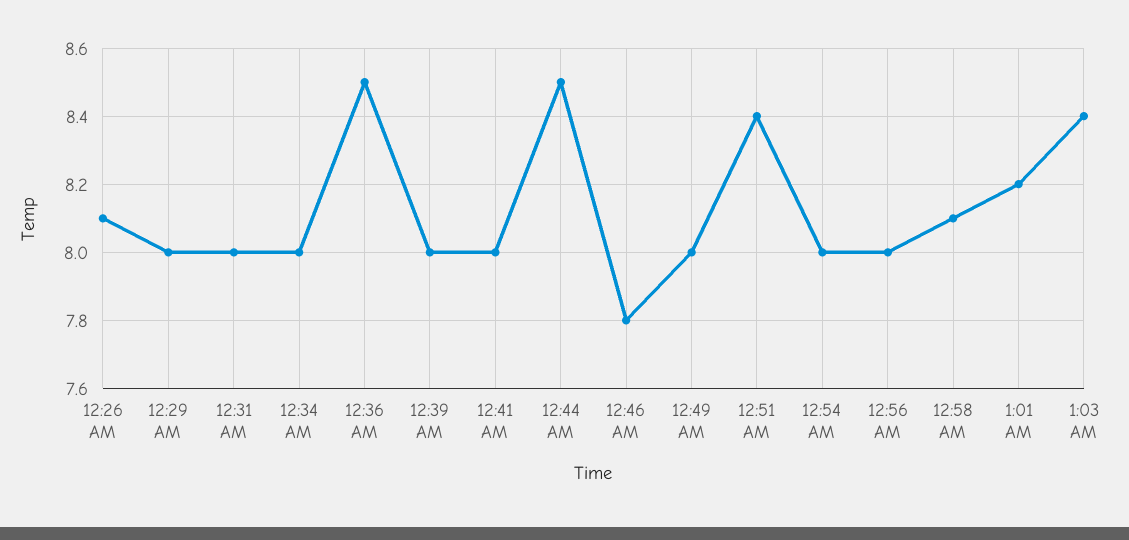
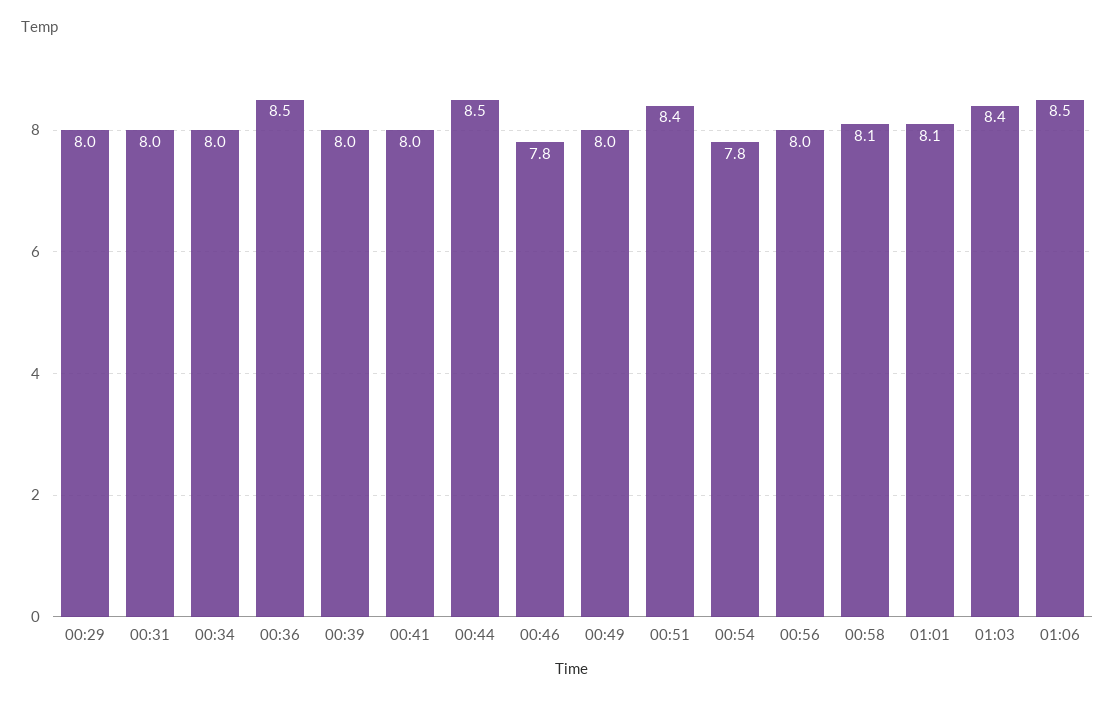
12:26 AM: 8.1 -> none
12:54 AM: 8 -> 7.8
1:01 AM: 8.2 -> 8.1
01:06: none -> 8.5

